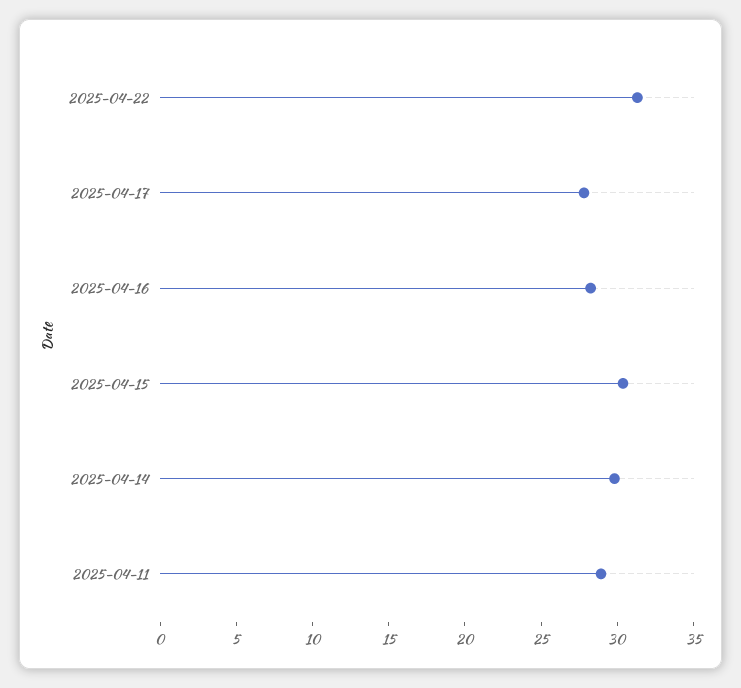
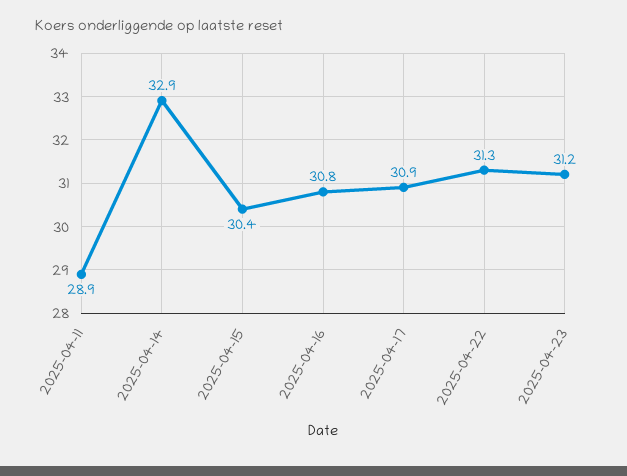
2025-04-17: 28 -> 30.9
2025-04-16: 28 -> 30.8
2025-04-14: 30 -> 32.9
2025-04-23: none -> 31.2

